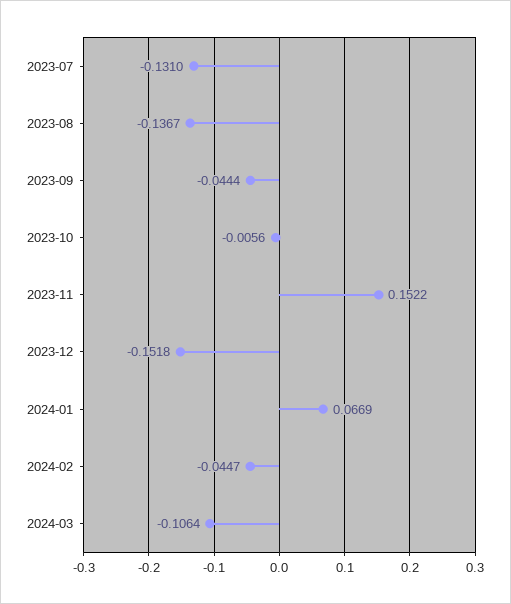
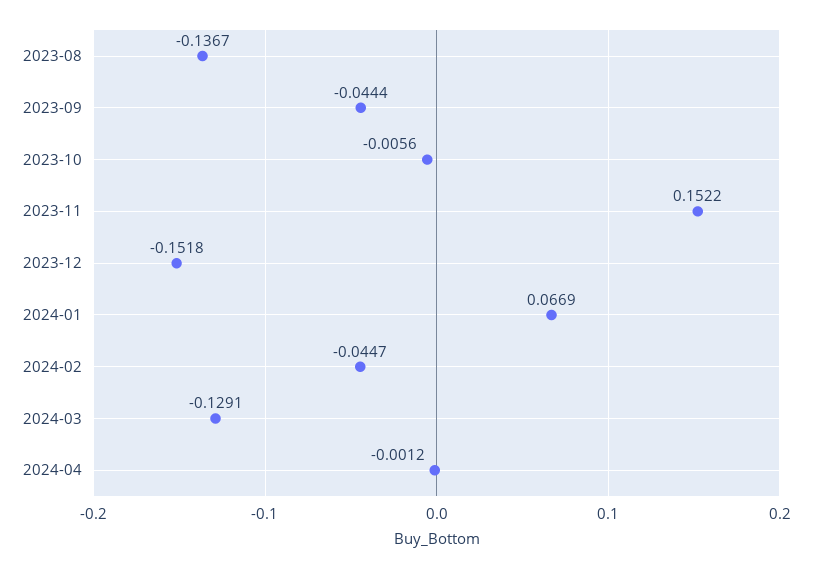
2023-07: -0.131 -> none
2024-03: -0.1064 -> -0.1291
2024-04: none -> -0.0012

